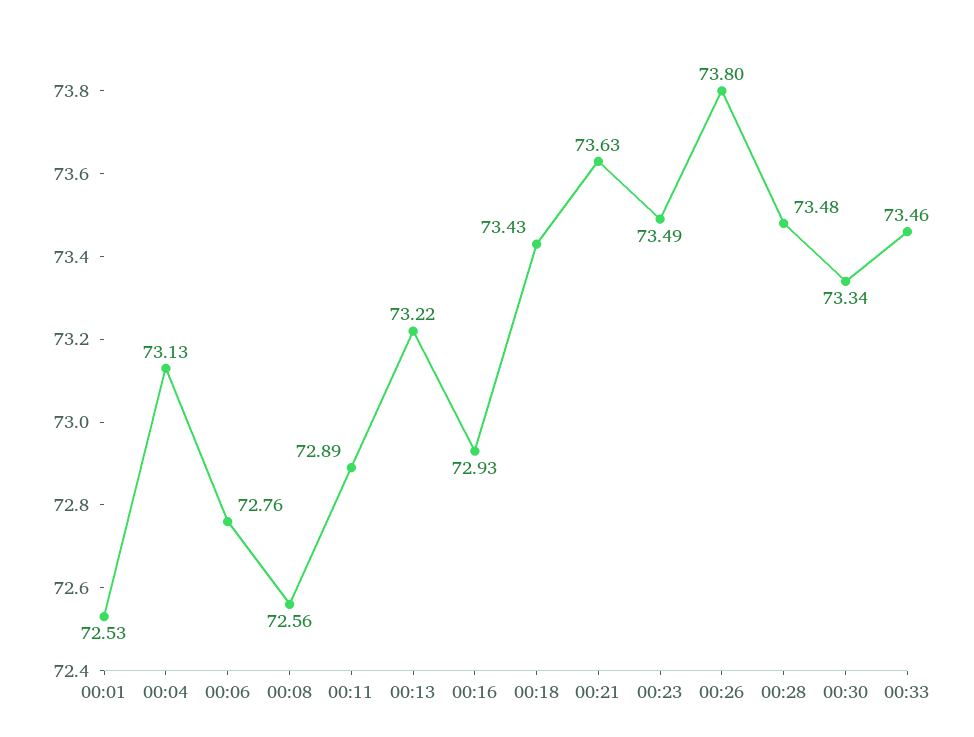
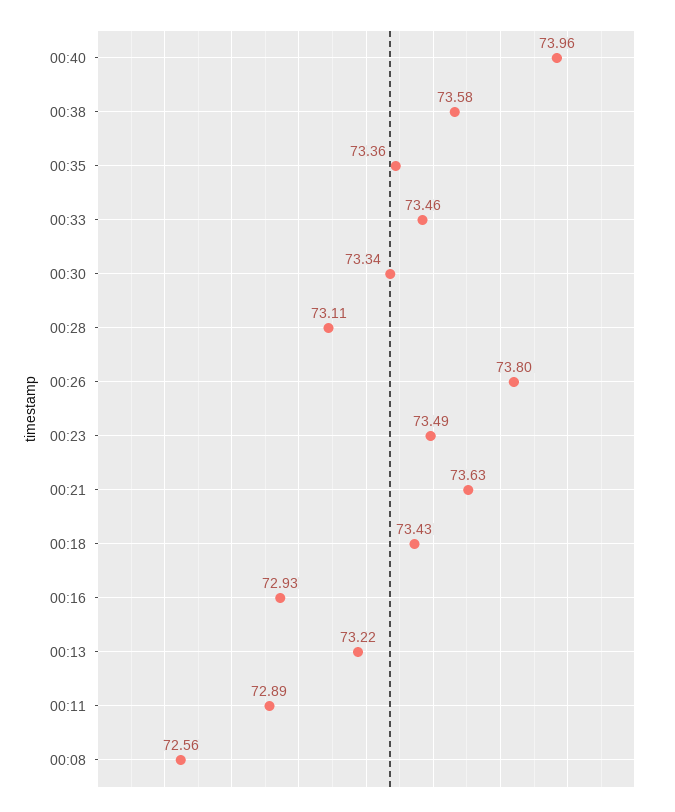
00:01: 72.53 -> none
00:04: 73.13 -> none
00:06: 72.76 -> none
00:28: 73.48 -> 73.11
00:40: none -> 73.96
00:38: none -> 73.58
00:35: none -> 73.36

